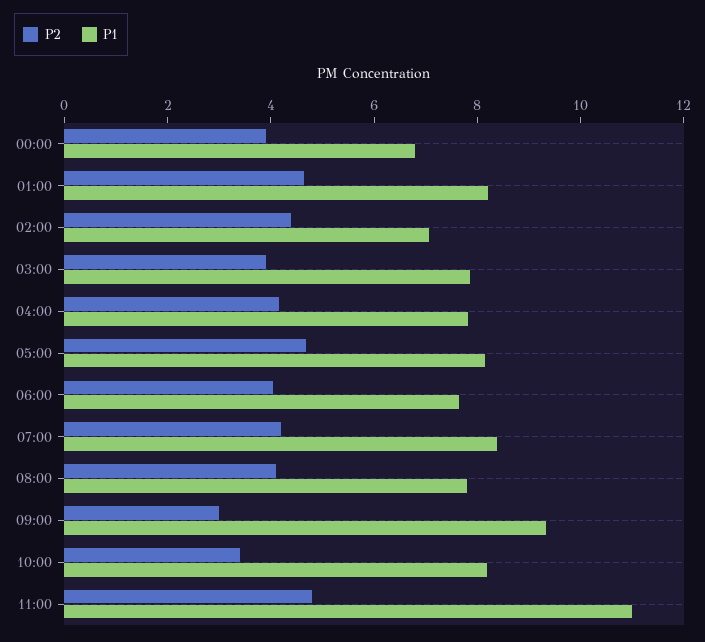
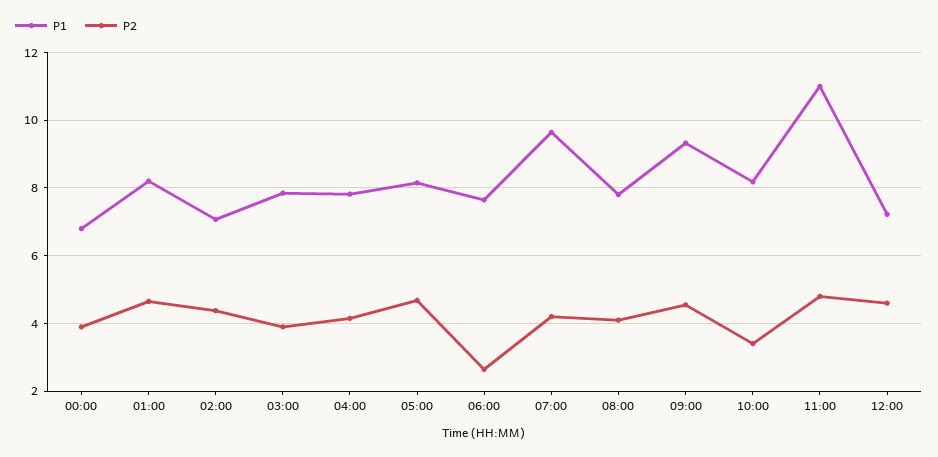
P2, 06:00: 4 -> 2.6
P1, 07:00: 8.5 -> 9.6
P2, 09:00: 3 -> 4.6
P1, 12:00: none -> 7.2
P2, 12:00: none -> 4.6

